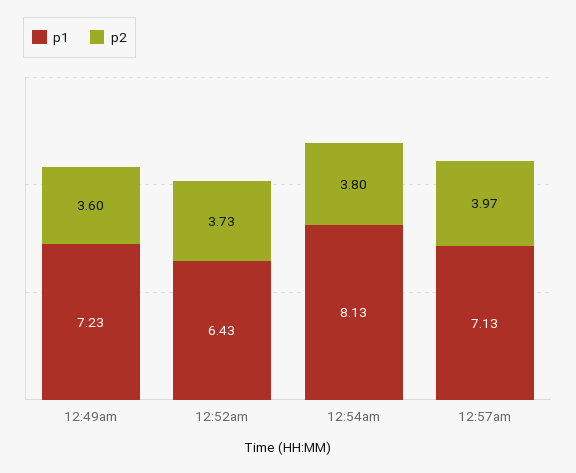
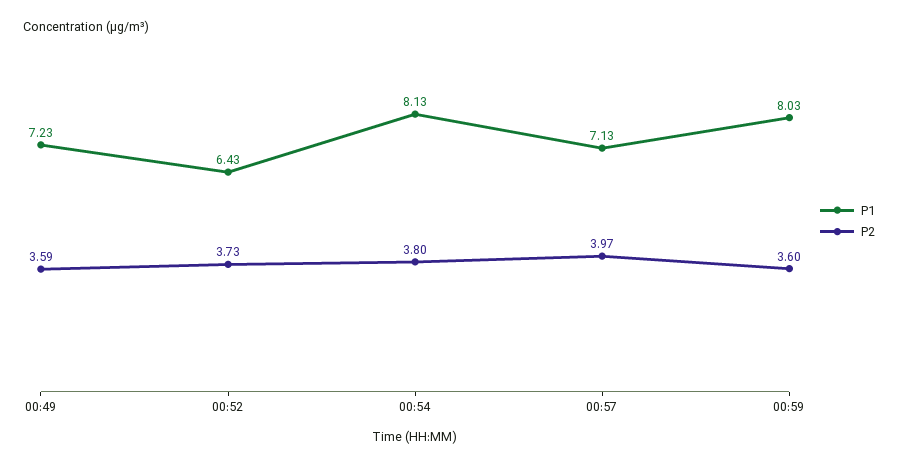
p2, 12:49am: 3.6 -> 3.59
p1, 00:59: none -> 8.03
p2, 00:59: none -> 3.6

